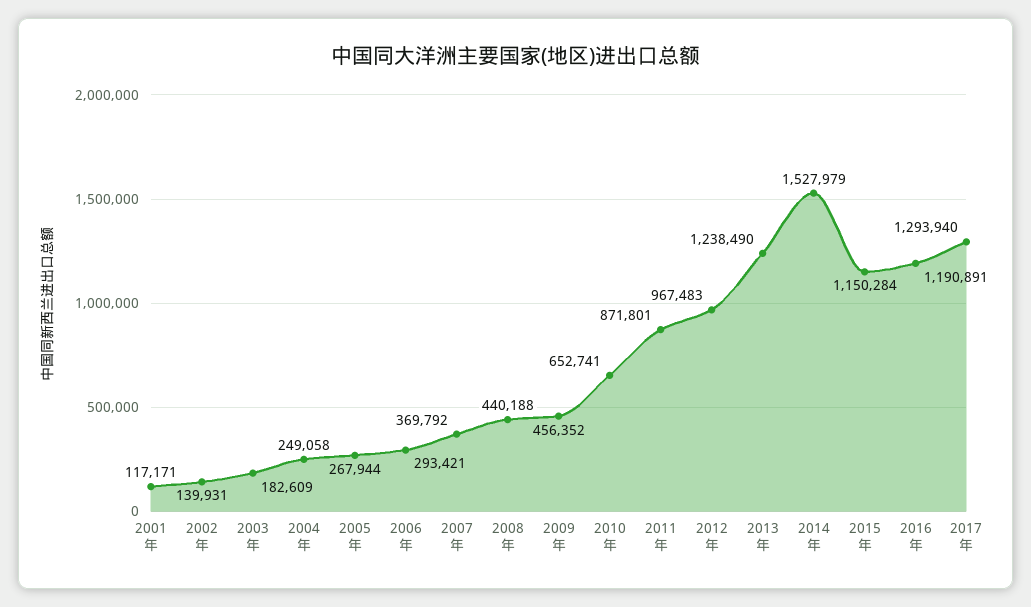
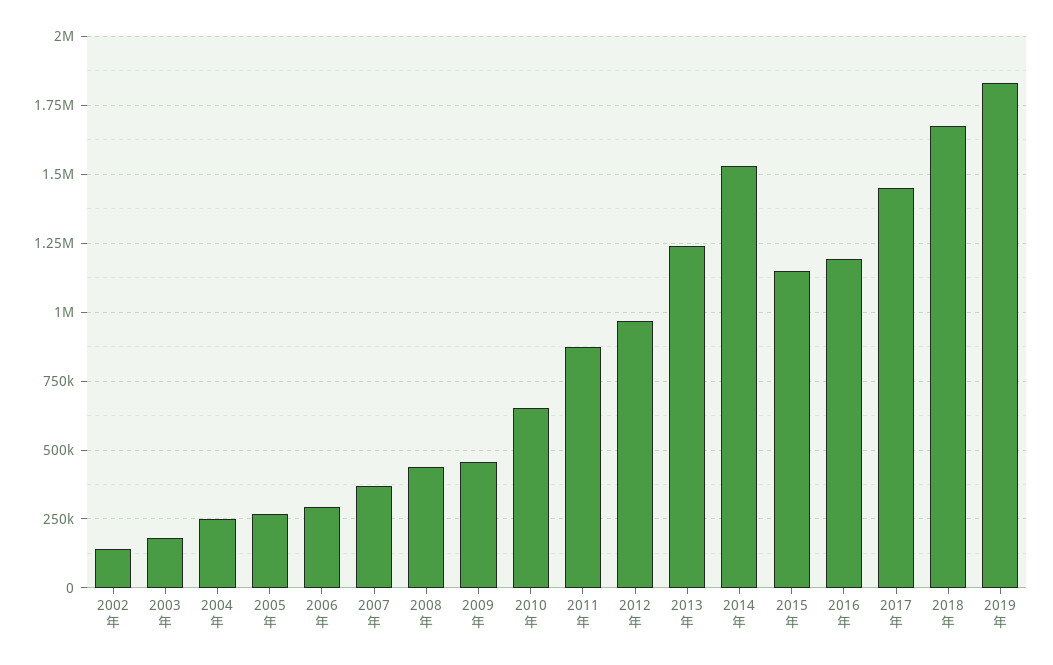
2001年: 117171 -> none
2017年: 1293940 -> 1450000
2018年: none -> 1675000
2019年: none -> 1825000

